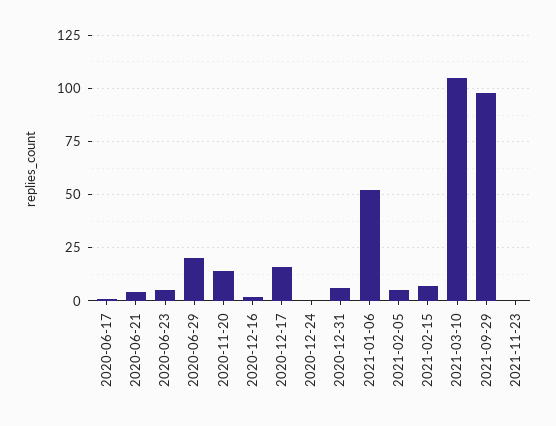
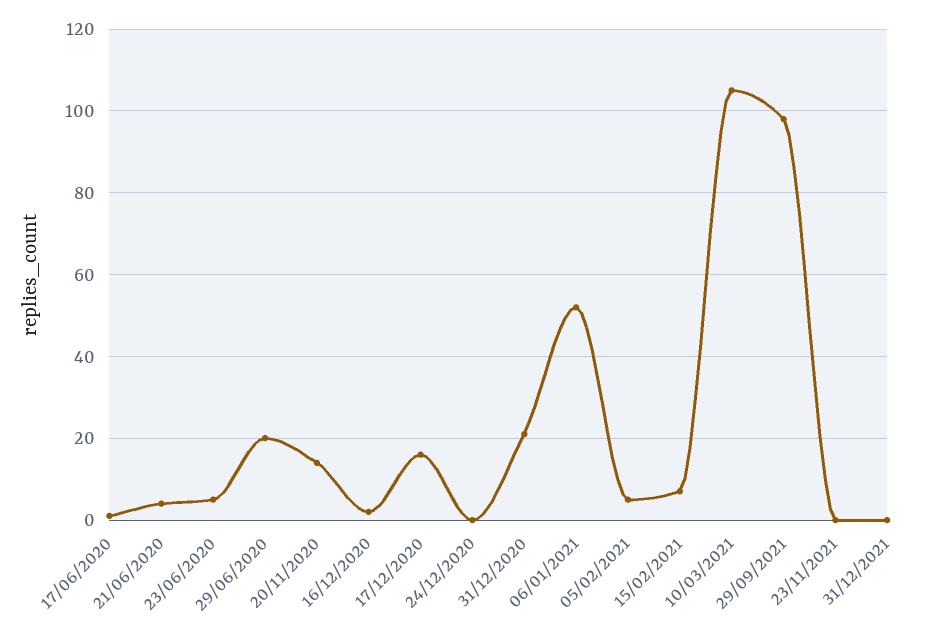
2020-12-31: 5 -> 20
31/12/2021: none -> 0

